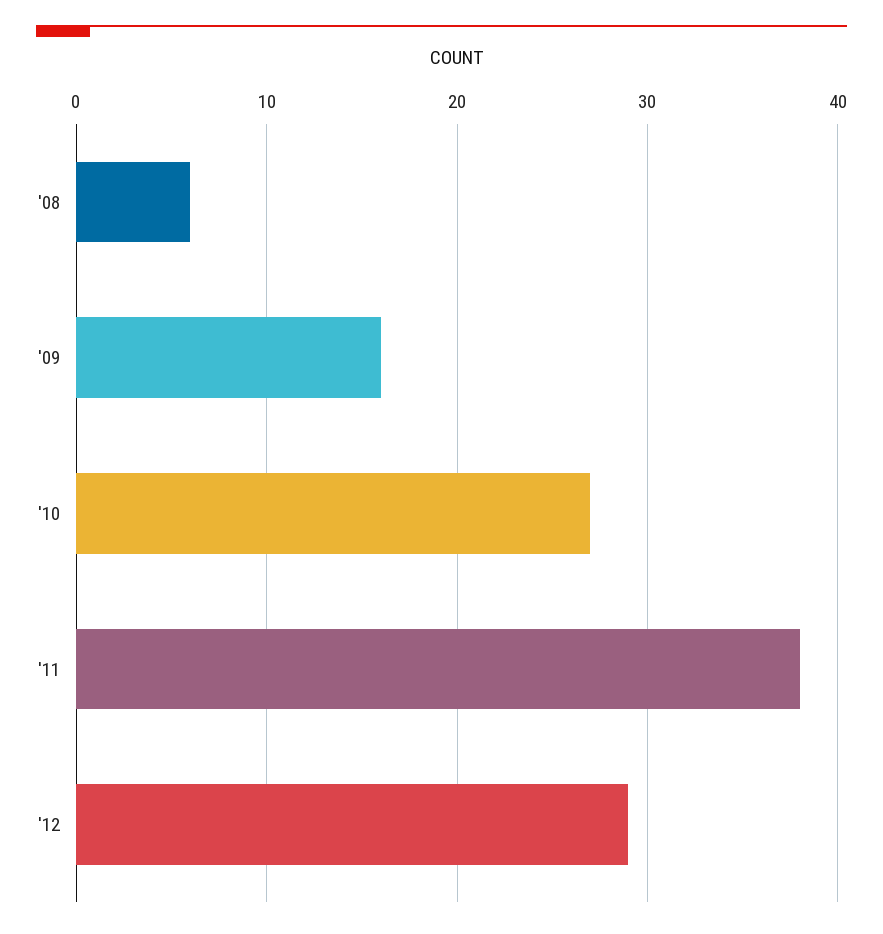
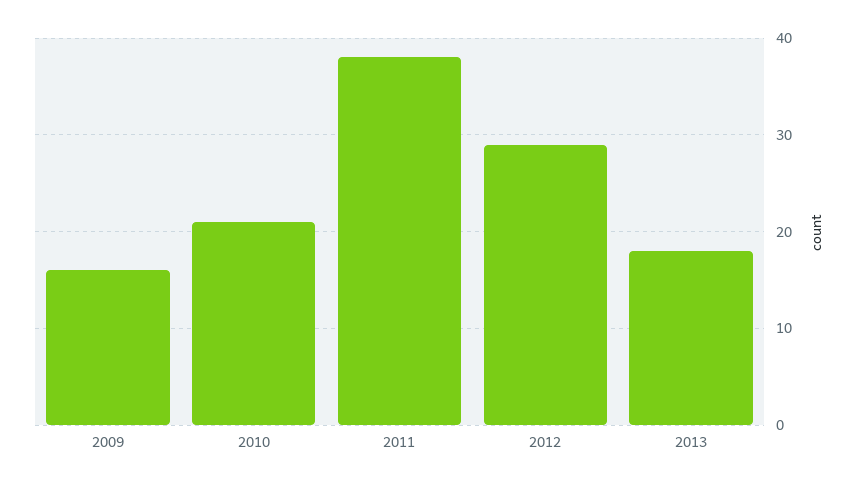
'08: 6 -> none
'10: 27 -> 21
2013: none -> 18

